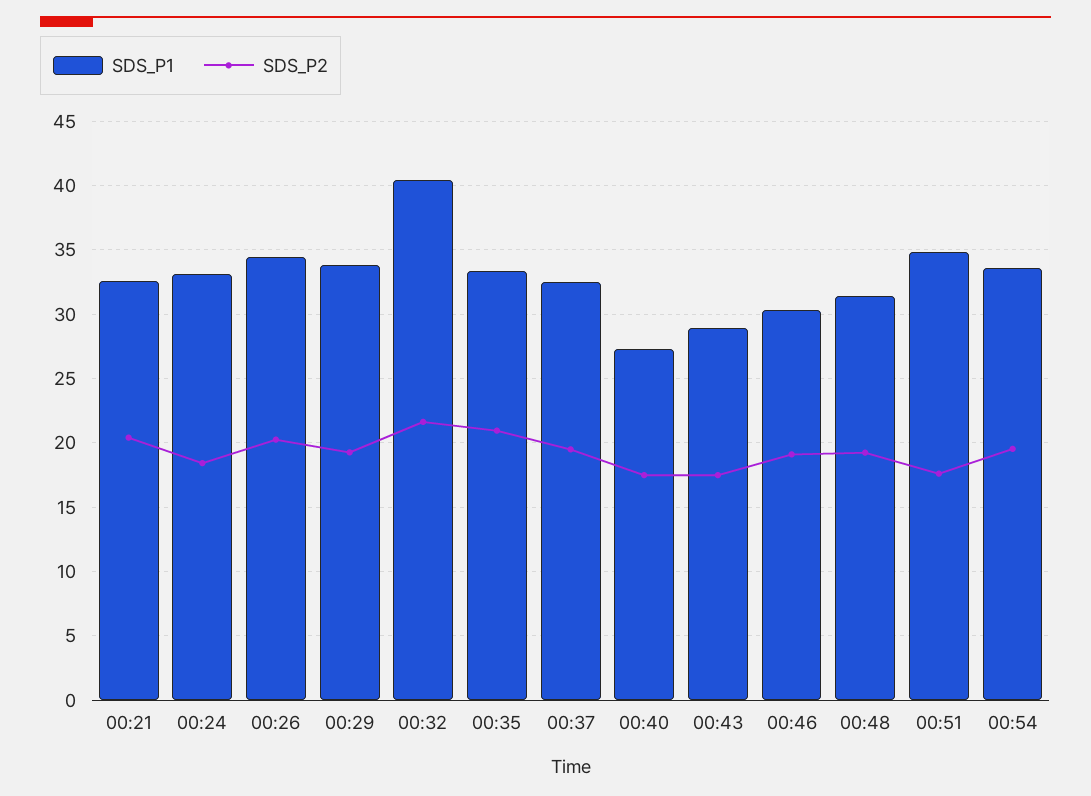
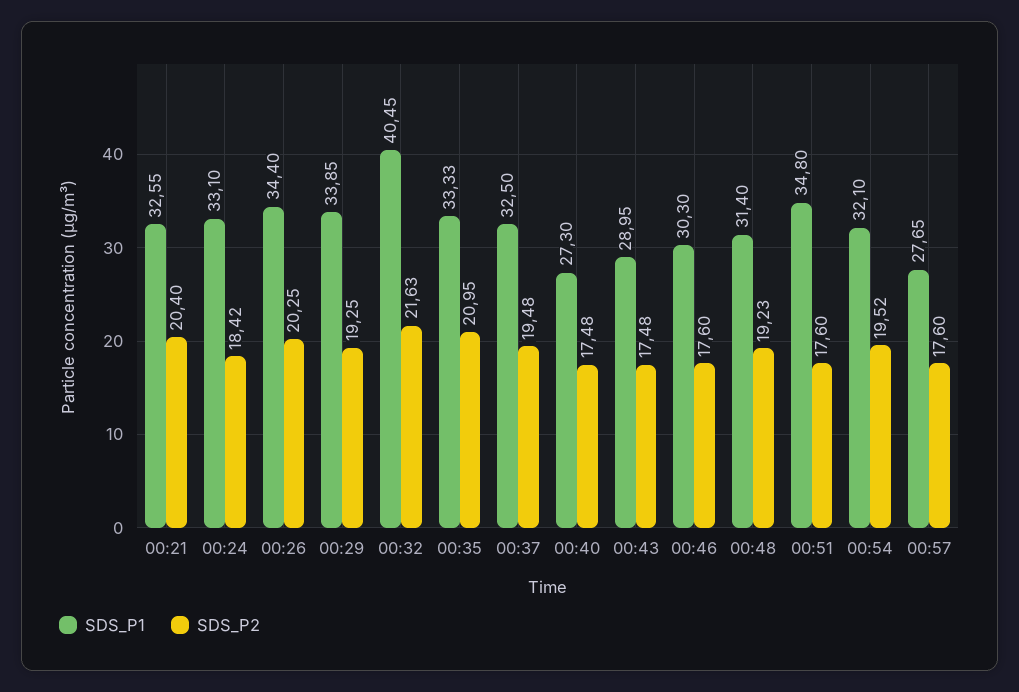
SDS_P2, 00:46: 19 -> 17.6
SDS_P1, 00:54: 33.5 -> 32.1
SDS_P1, 00:57: none -> 27.65
SDS_P2, 00:57: none -> 17.6

